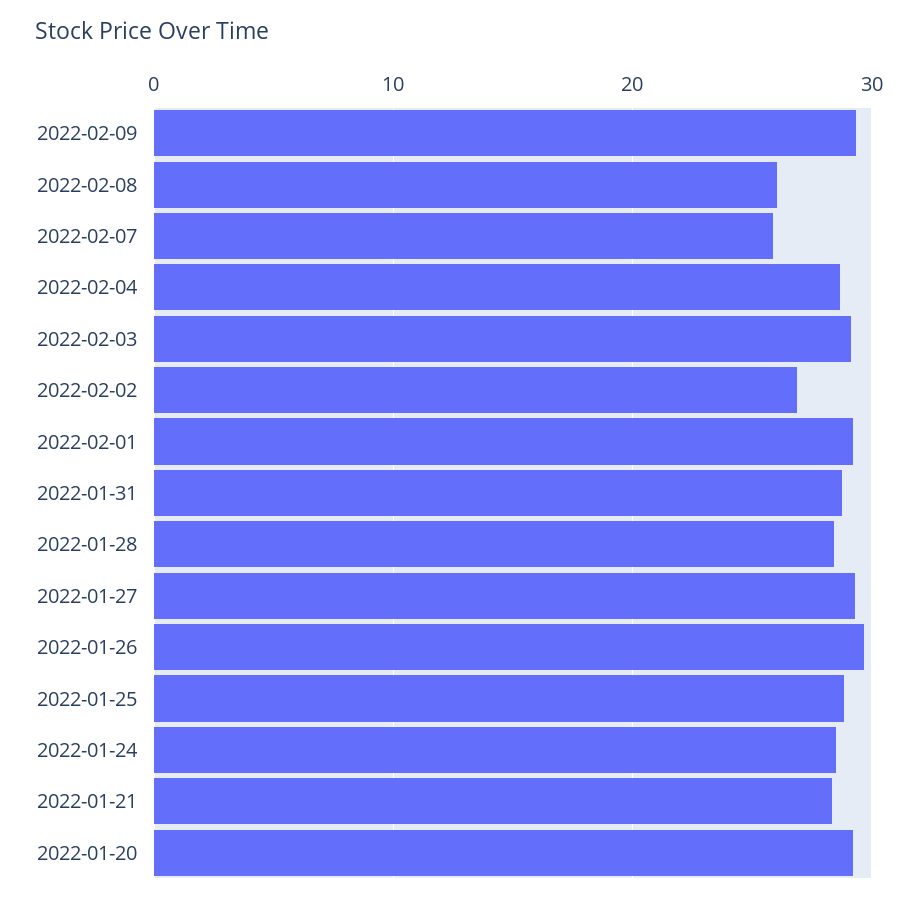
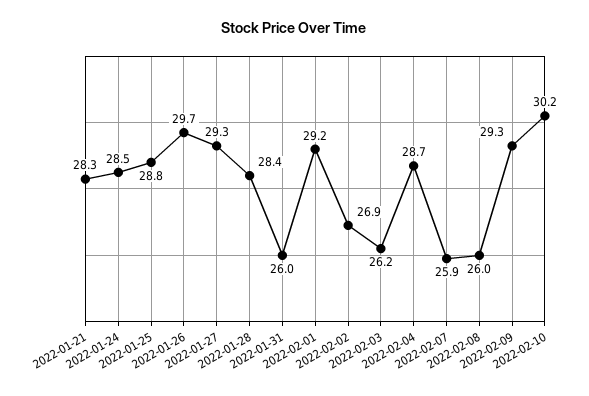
2022-02-03: 29 -> 26.2
2022-01-31: 29 -> 26
2022-01-20: 29 -> none
2022-02-10: none -> 30.2

